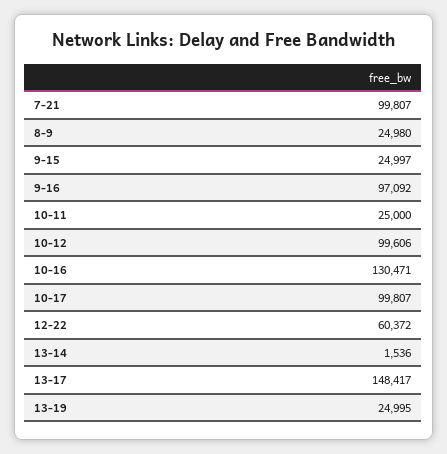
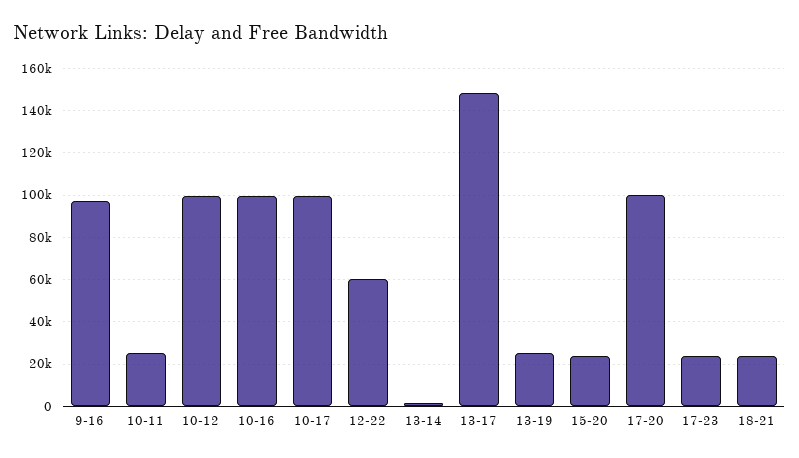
7-21: 99807 -> none
8-9: 24980 -> none
9-15: 24997 -> none
10-16: 130471 -> 100000
15-20: none -> 25000
17-20: none -> 100000
17-23: none -> 25000
18-21: none -> 25000

